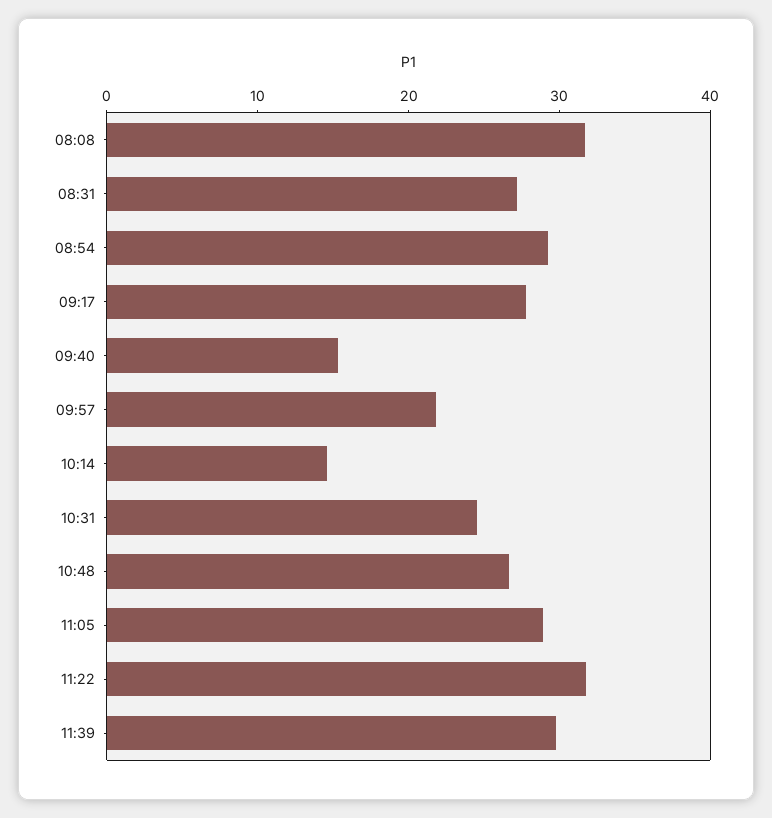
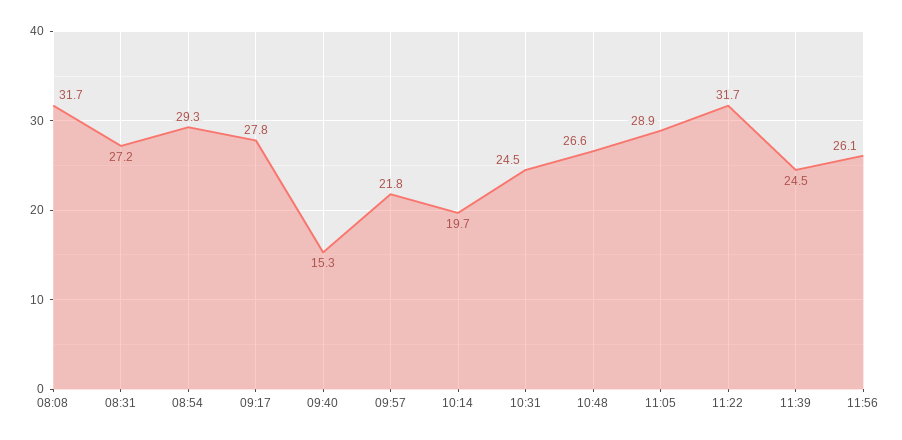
10:14: 14 -> 19.7
11:39: 30 -> 24.5
11:56: none -> 26.1

